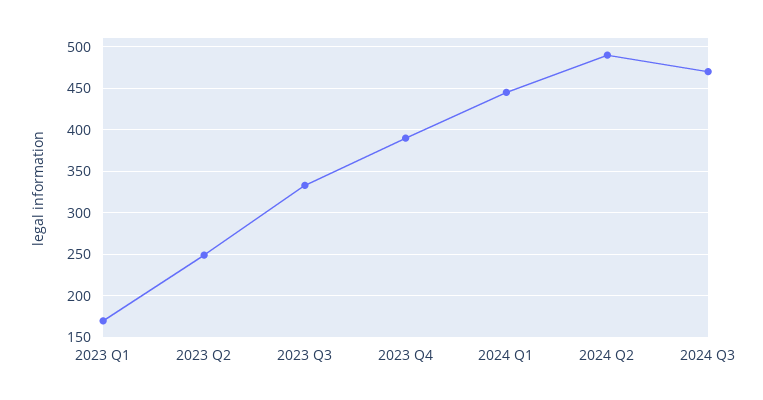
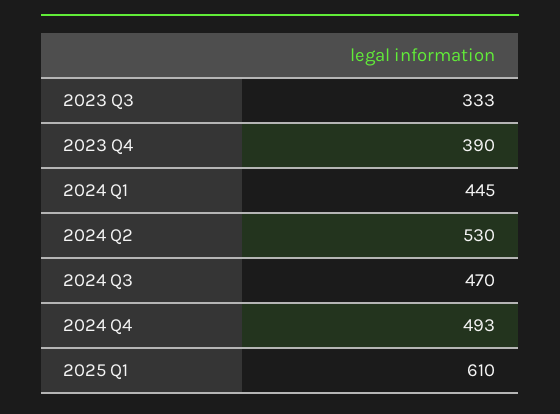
2023 Q1: 170 -> none
2023 Q2: 250 -> none
2024 Q2: 490 -> 530
2024 Q4: none -> 493
2025 Q1: none -> 610

